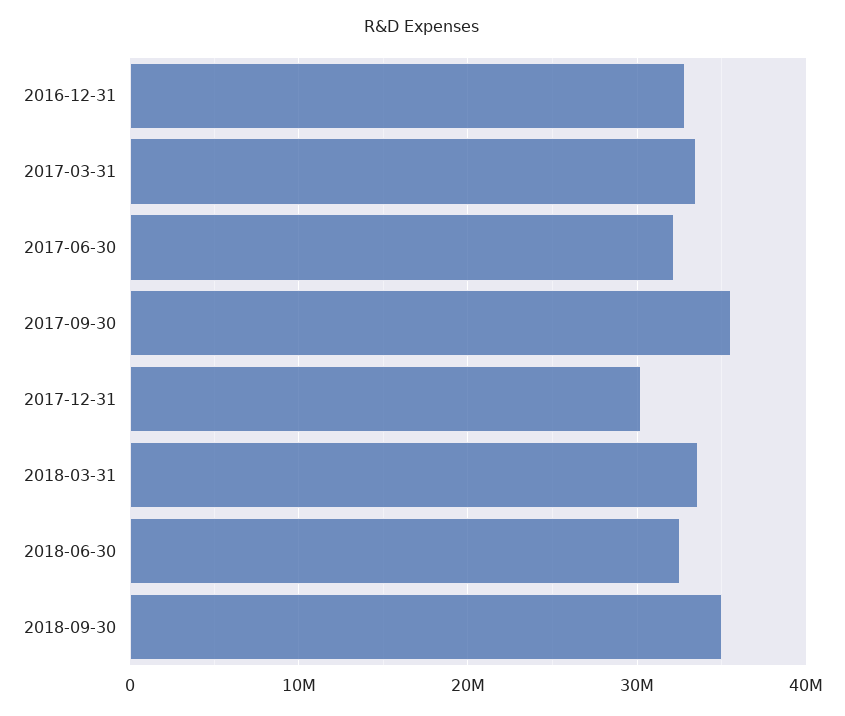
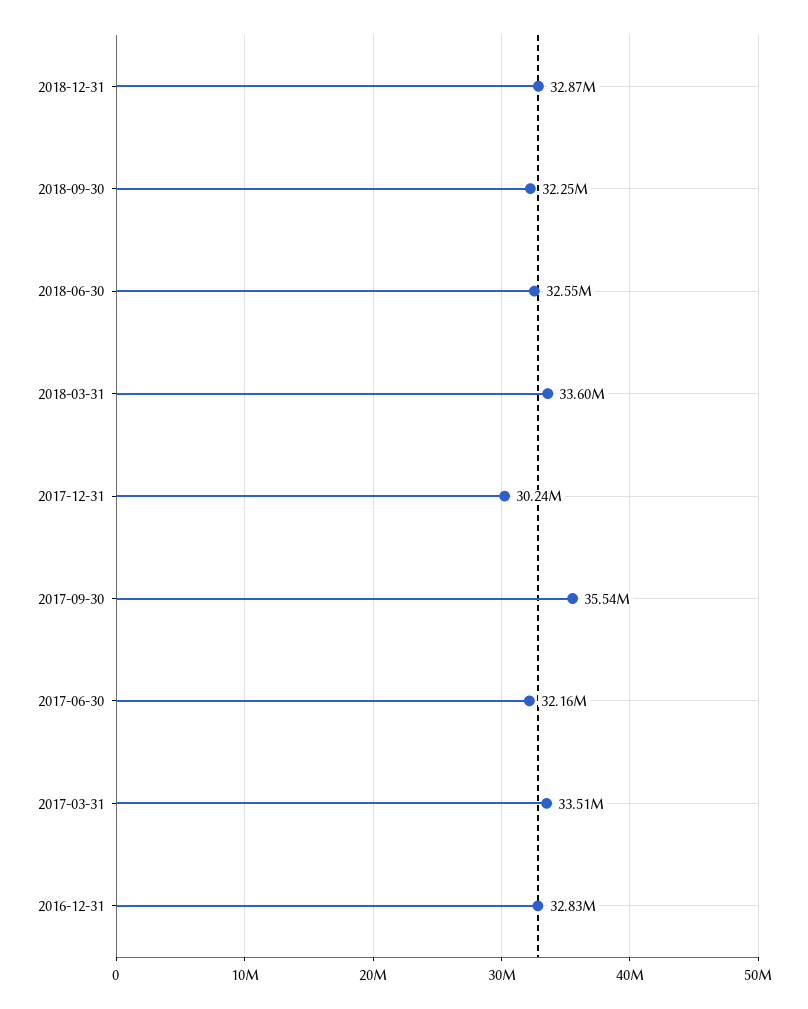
2018-09-30: 35000000 -> 32250000
2018-12-31: none -> 32870000

